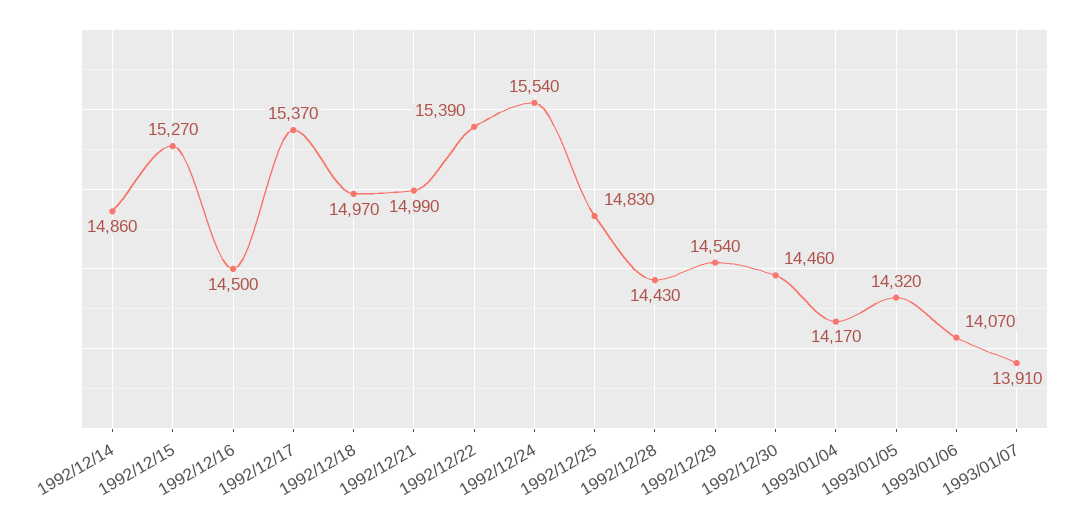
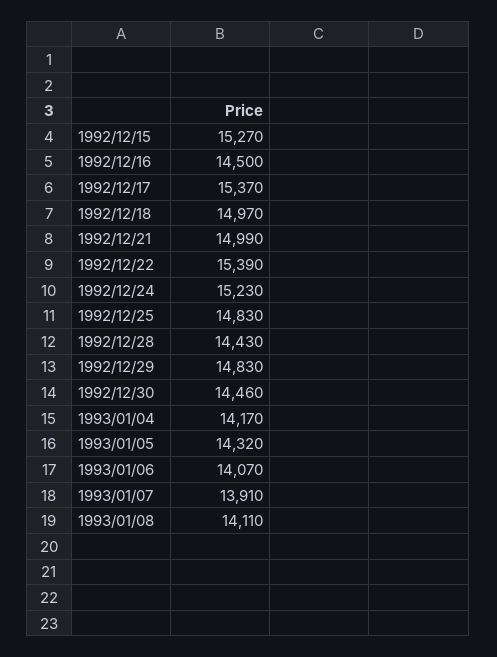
1992/12/14: 14860 -> none
1992/12/24: 15540 -> 15230
1992/12/29: 14540 -> 14830
1993/01/08: none -> 14110

